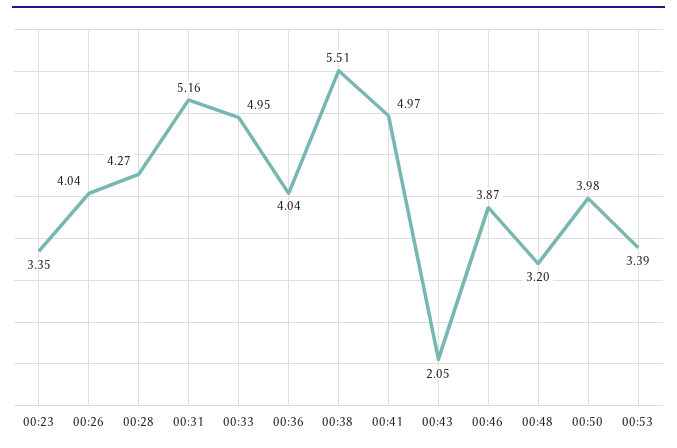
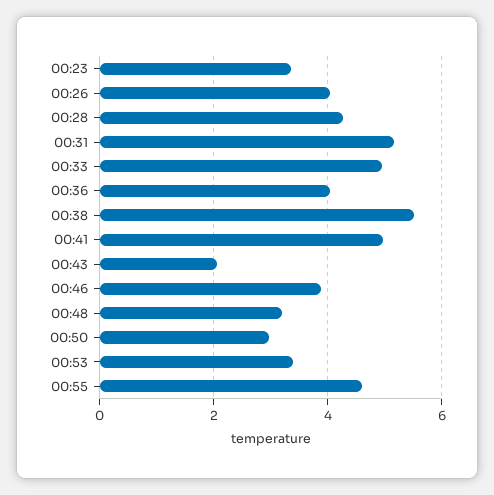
00:50: 3.98 -> 3
00:55: none -> 4.6

